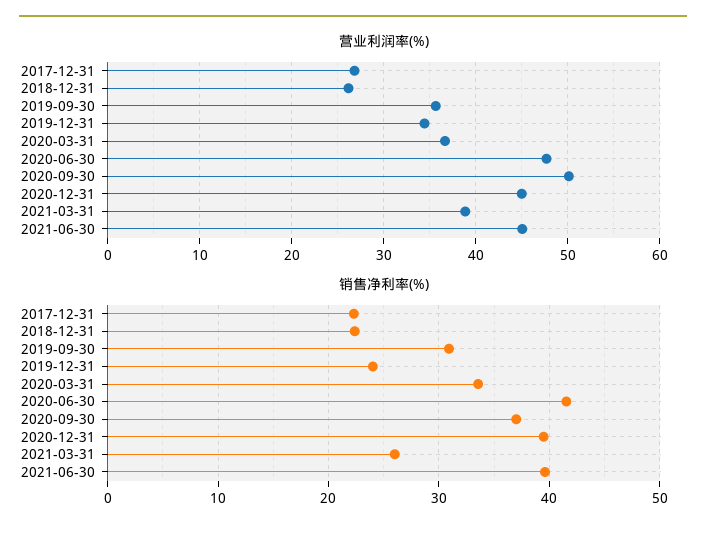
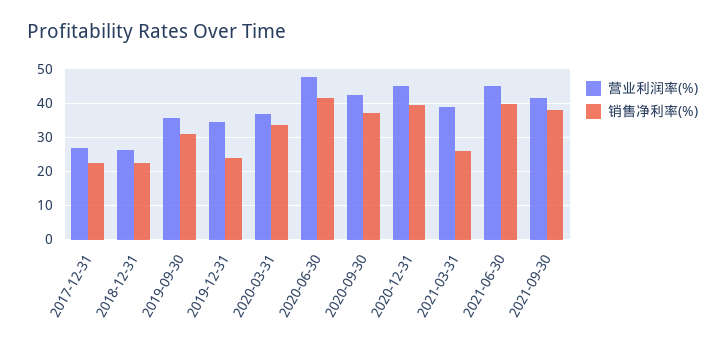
营业利润率(%), 2020-09-30: 50 -> 42
营业利润率(%), 2021-09-30: none -> 42
销售净利率(%), 2021-09-30: none -> 38

